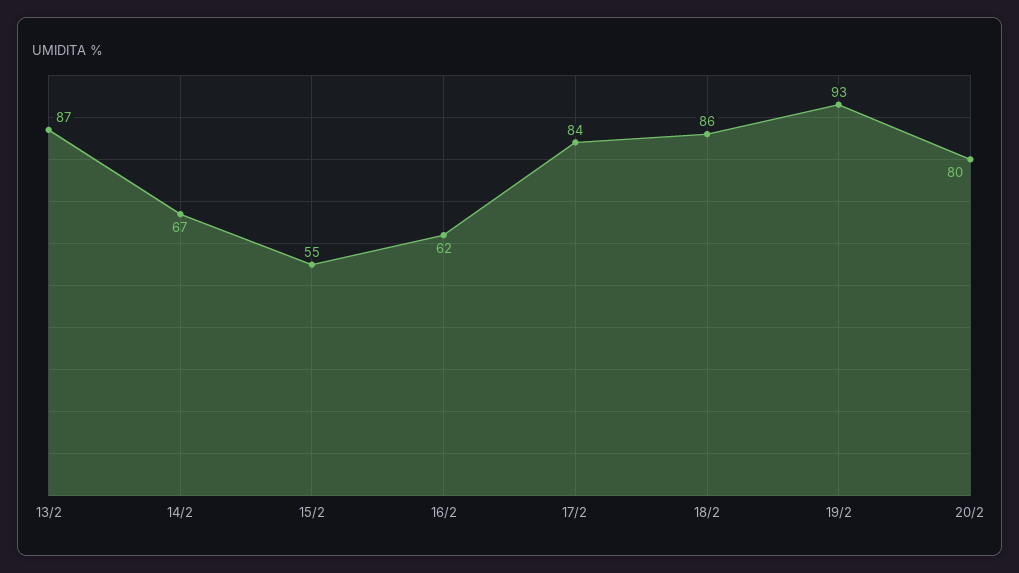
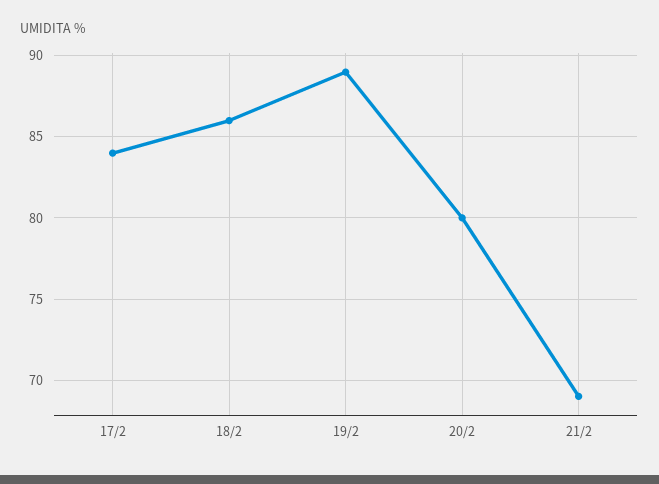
13/2: 87 -> none
14/2: 67 -> none
15/2: 55 -> none
16/2: 62 -> none
19/2: 93 -> 89
21/2: none -> 69

